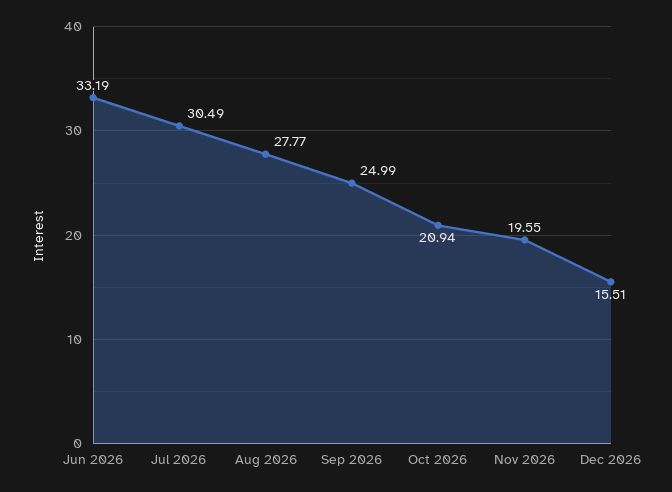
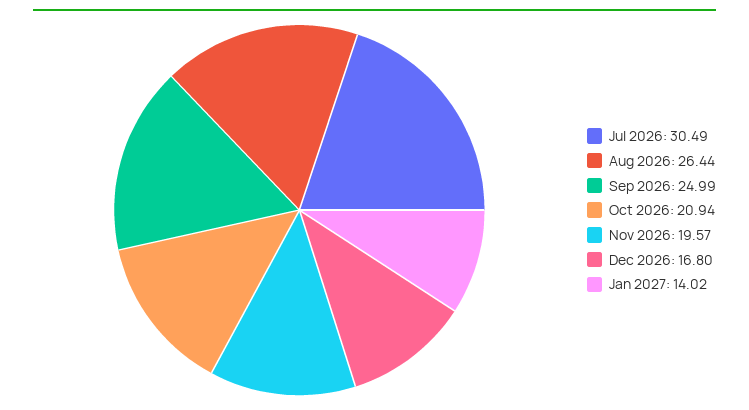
Jun 2026: 33.19 -> none
Aug 2026: 27.77 -> 26.44
Nov 2026: 19.55 -> 19.57
Dec 2026: 15.51 -> 16.8
Jan 2027: none -> 14.02

